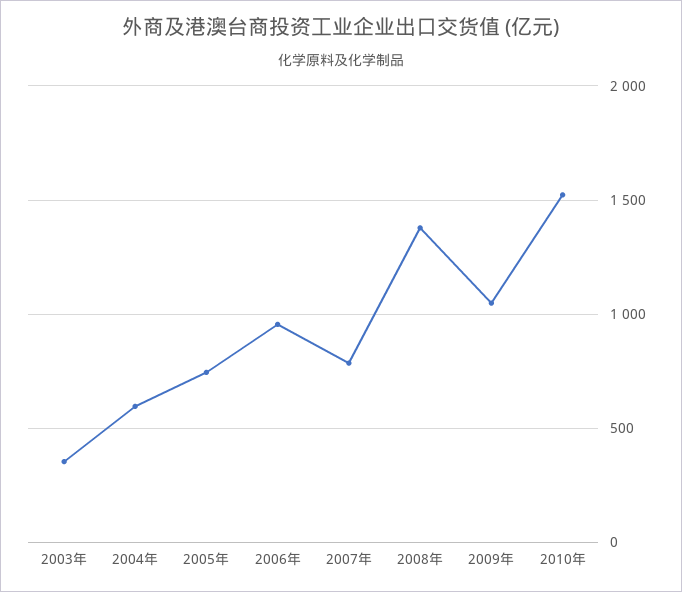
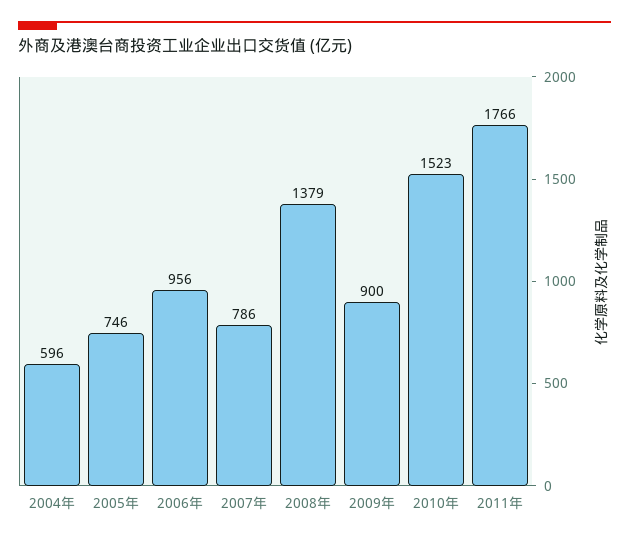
2003年: 350 -> none
2009年: 1050 -> 900
2011年: none -> 1766

